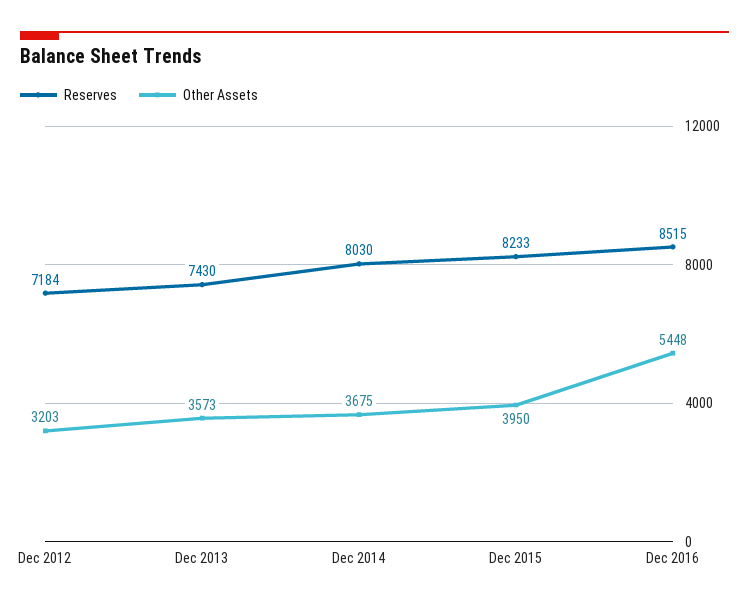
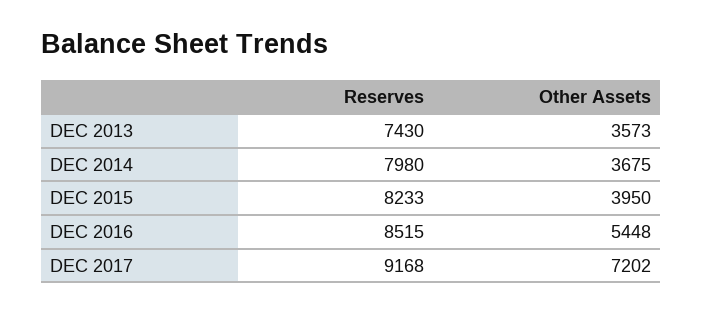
Reserves, Dec 2012: 7184 -> none
Other Assets, Dec 2012: 3203 -> none
Reserves, Dec 2014: 8030 -> 7980
Reserves, DEC 2017: none -> 9168
Other Assets, DEC 2017: none -> 7202

